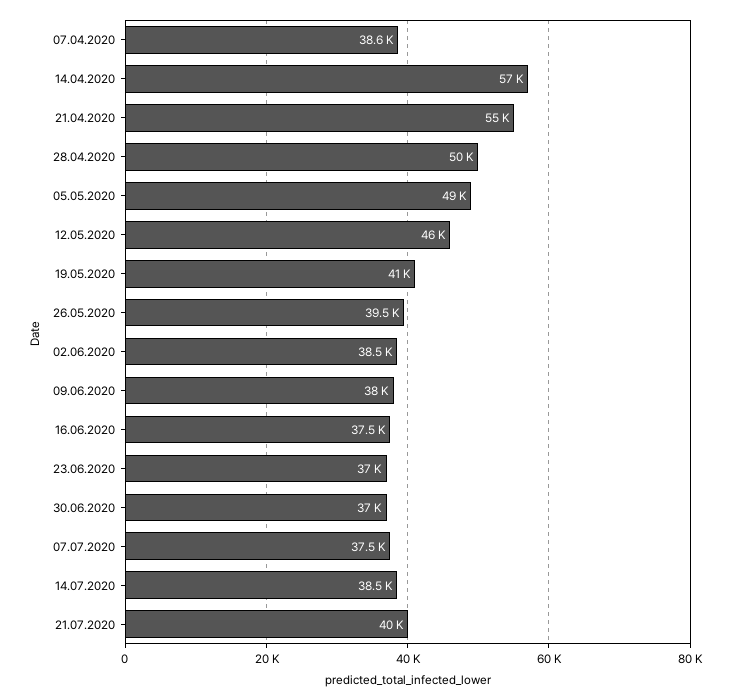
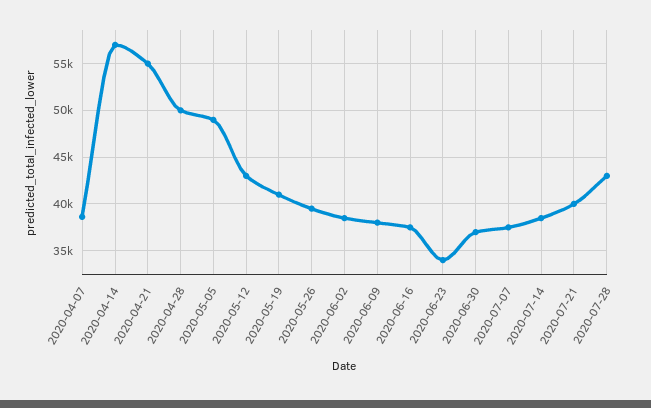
12.05.2020: 46000 -> 43000
23.06.2020: 37000 -> 34000
2020-07-28: none -> 43000

